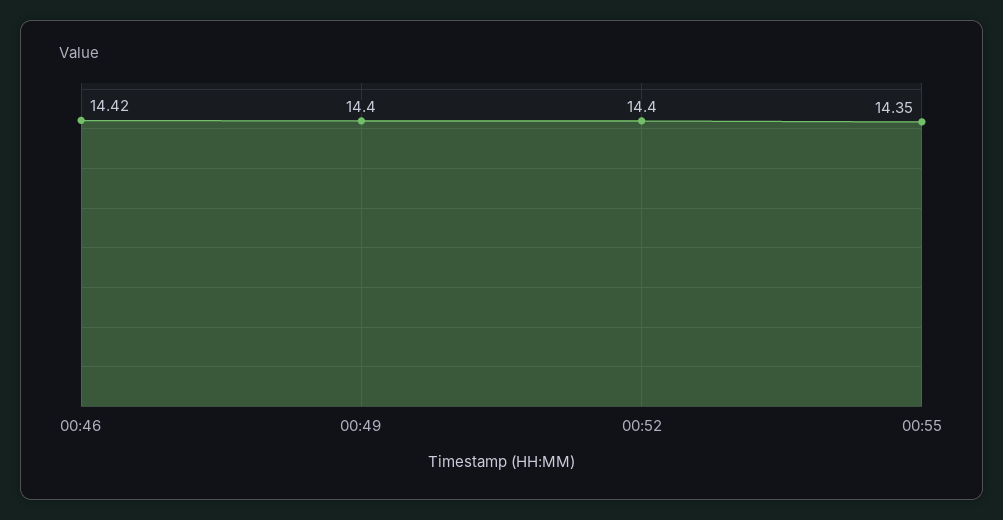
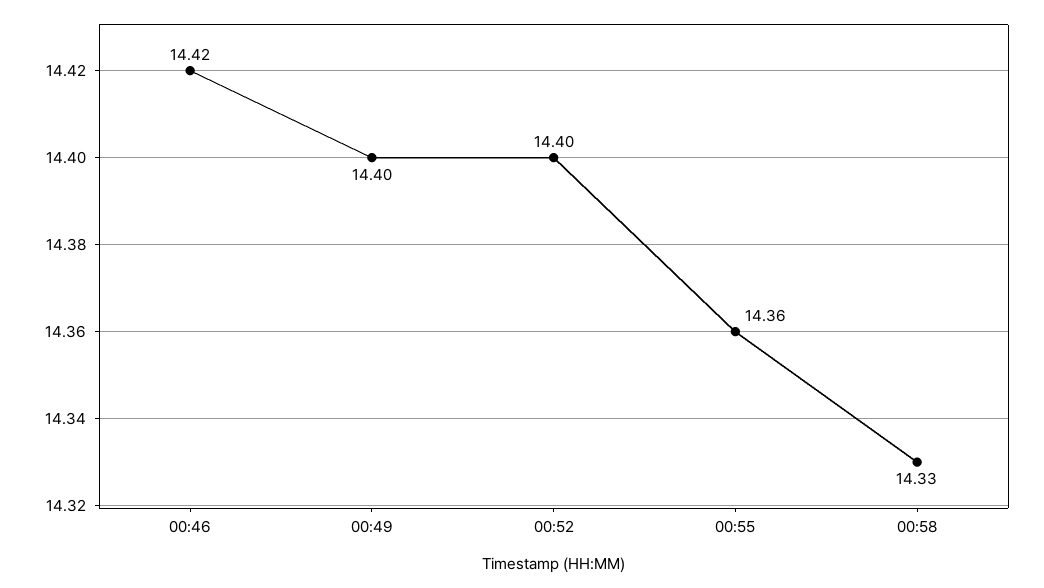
00:55: 14.35 -> 14.36
00:58: none -> 14.33

